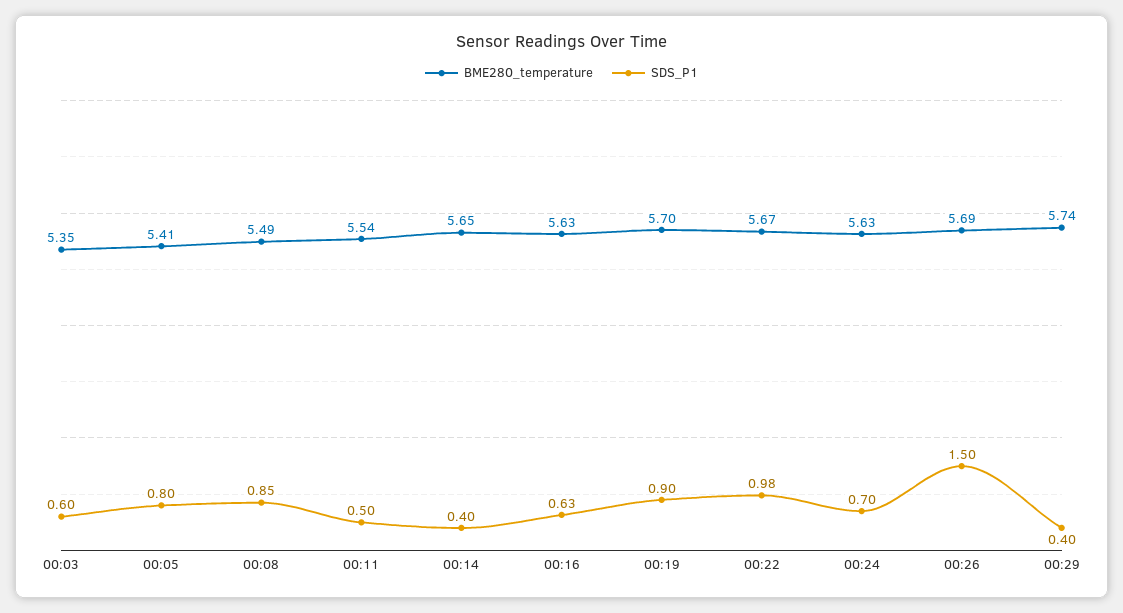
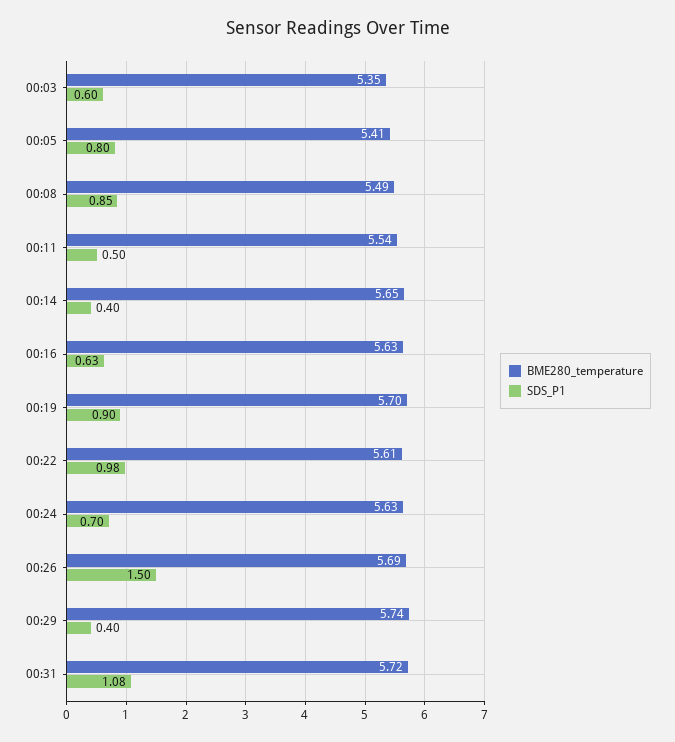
BME280_temperature, 00:22: 5.67 -> 5.61
BME280_temperature, 00:31: none -> 5.72
SDS_P1, 00:31: none -> 1.08

